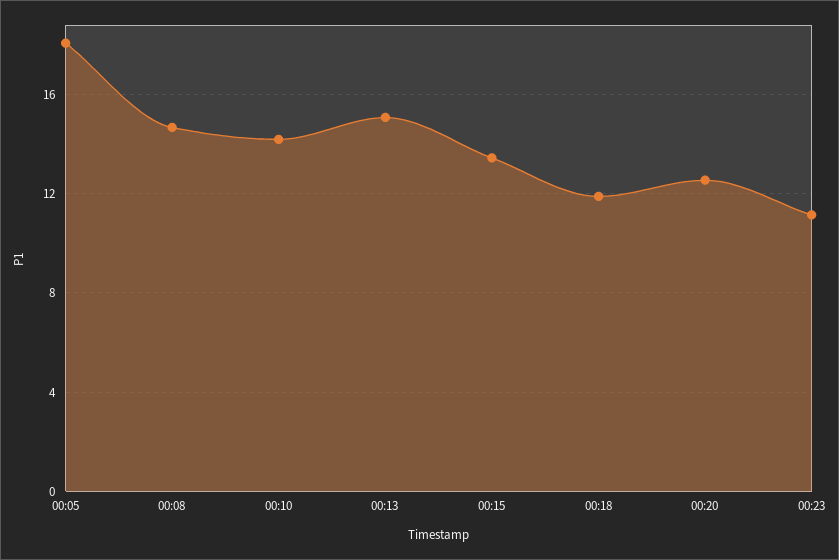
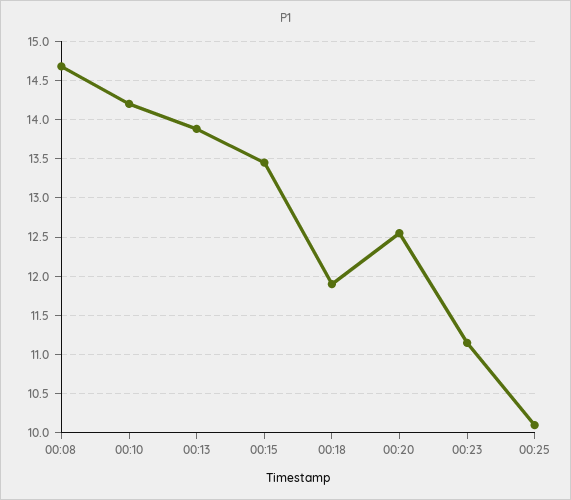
00:05: 18 -> none
00:13: 15 -> 13.9
00:25: none -> 10.1

